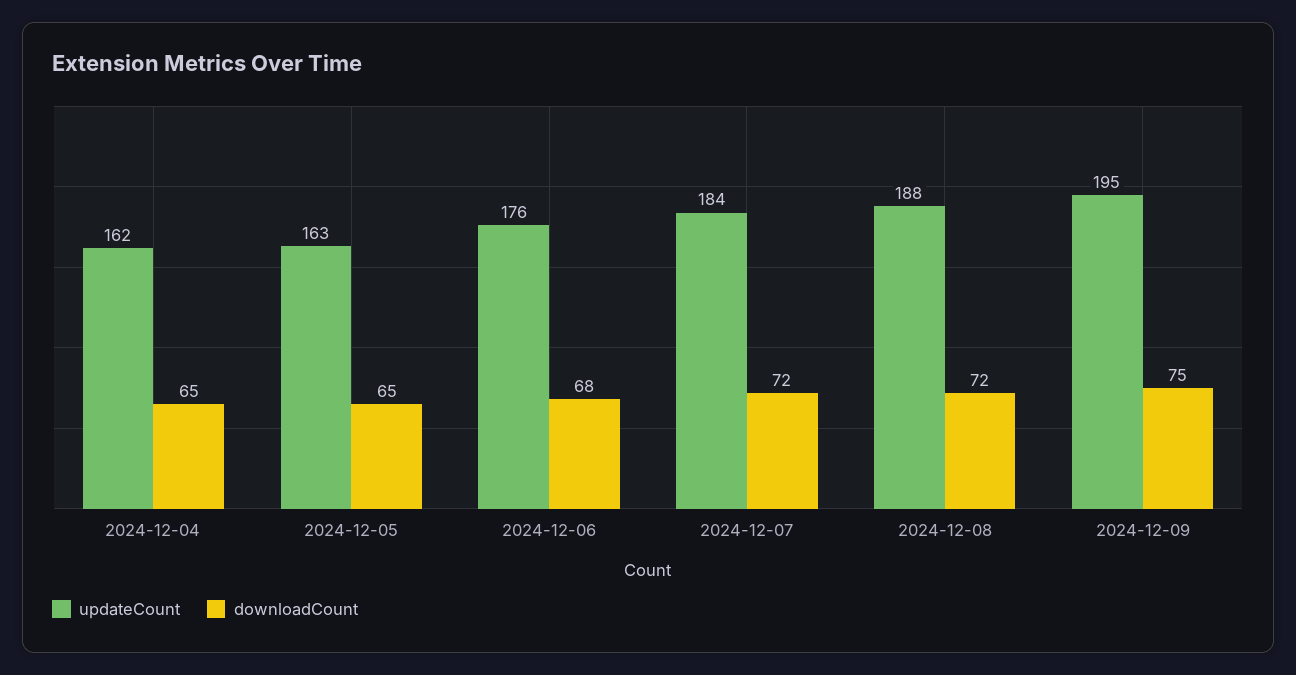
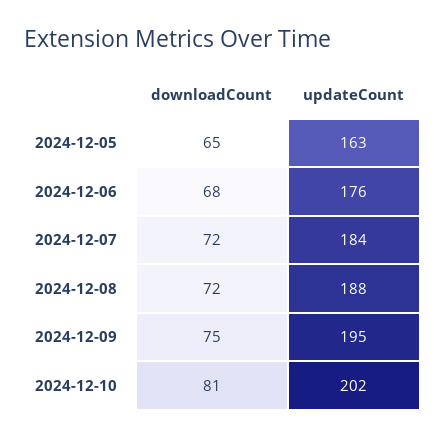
updateCount, 2024-12-04: 162 -> none
downloadCount, 2024-12-04: 65 -> none
downloadCount, 2024-12-10: none -> 81
updateCount, 2024-12-10: none -> 202

